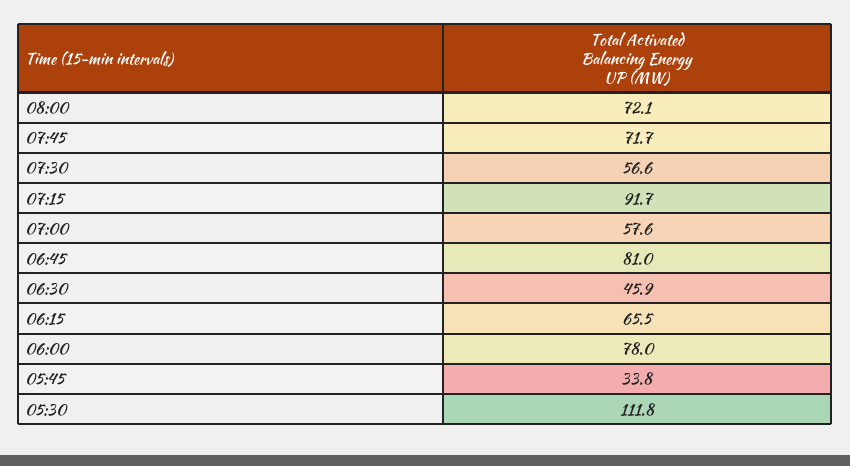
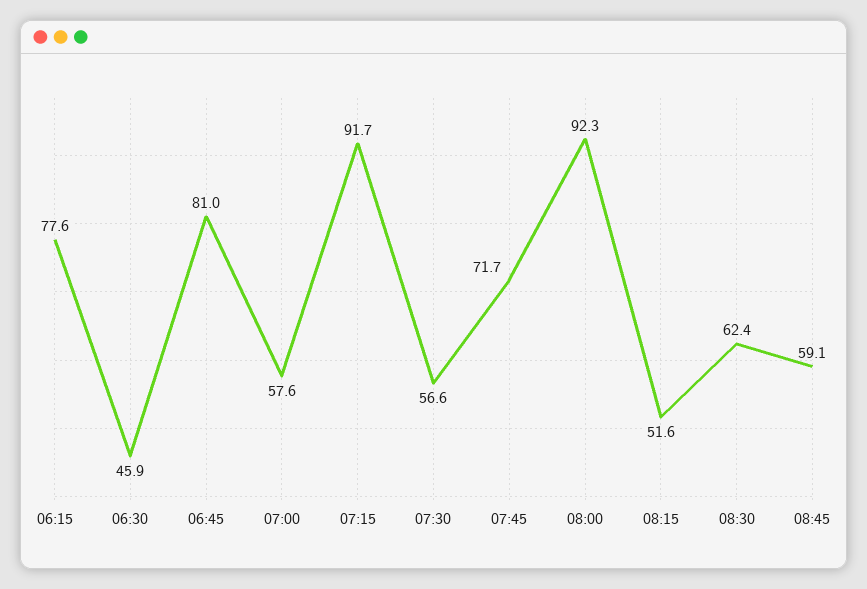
08:00: 72.1 -> 92.3
06:15: 65.5 -> 77.6
06:00: 78 -> none
05:45: 33.8 -> none
05:30: 111.8 -> none
08:15: none -> 51.6
08:30: none -> 62.4
08:45: none -> 59.1

